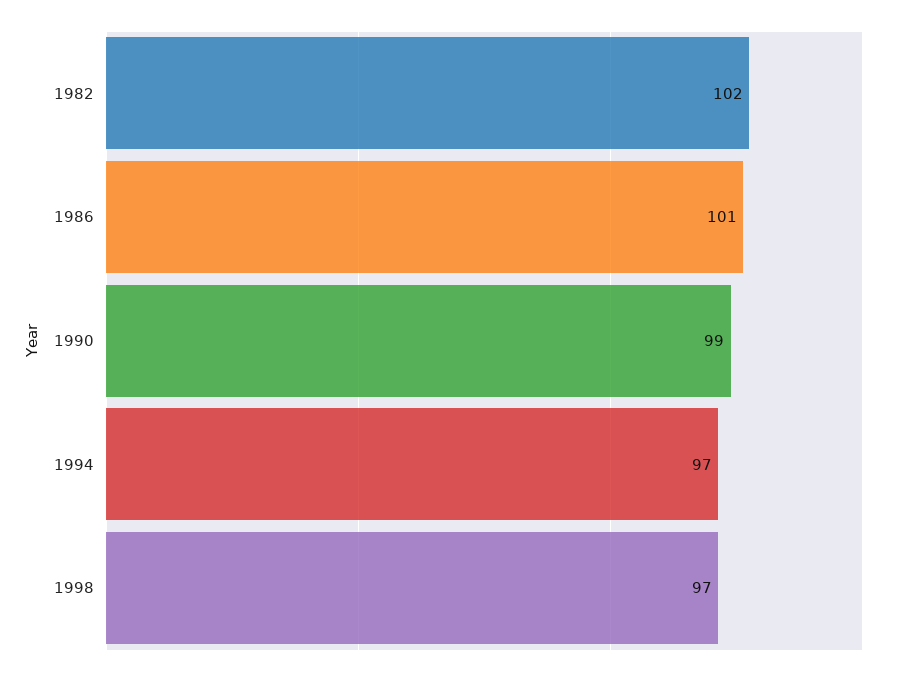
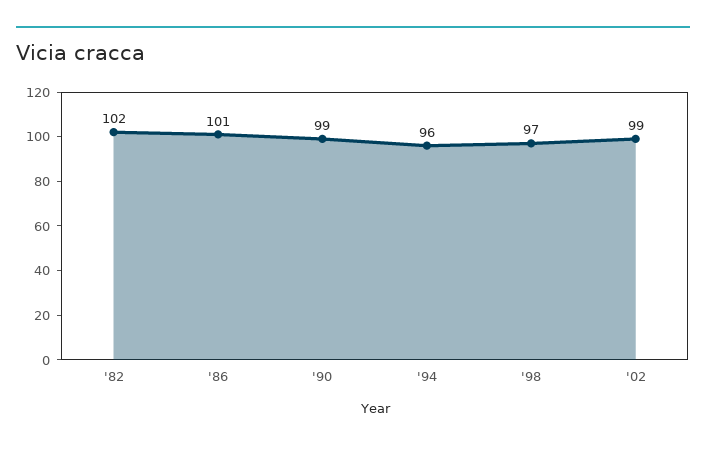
1994: 97 -> 96
'02: none -> 99

